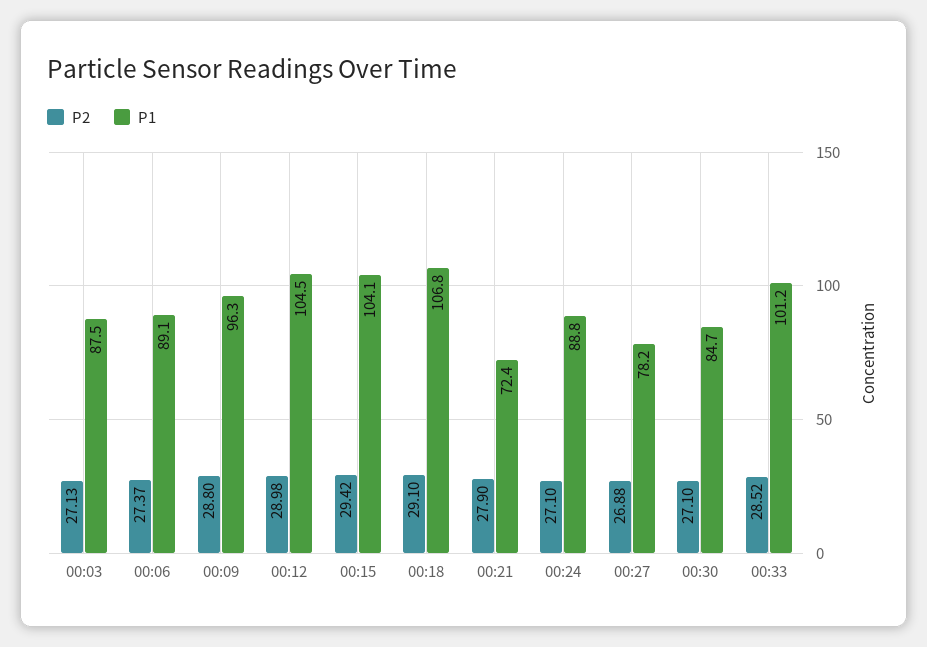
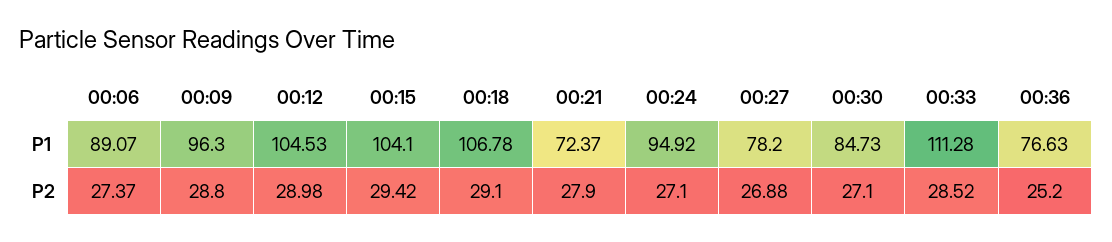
P2, 00:03: 27.13 -> none
P1, 00:03: 87.5 -> none
P1, 00:24: 88.8 -> 94.92
P1, 00:33: 101.2 -> 111.28
P1, 00:36: none -> 76.63
P2, 00:36: none -> 25.2

